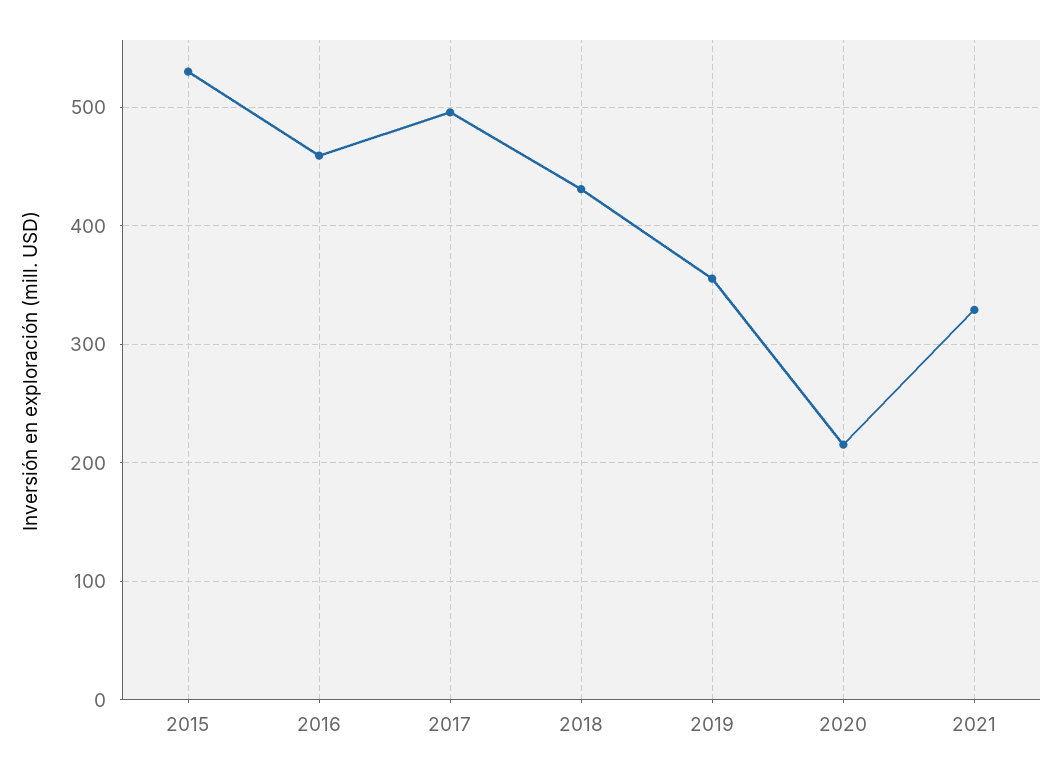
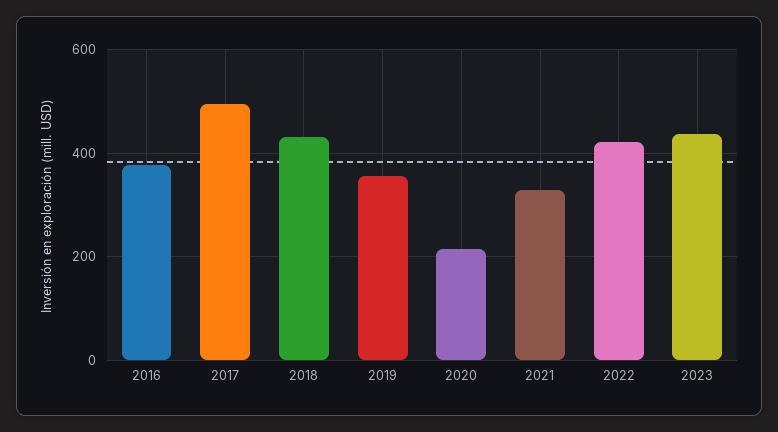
2015: 530 -> none
2016: 460 -> 380
2022: none -> 420
2023: none -> 440

